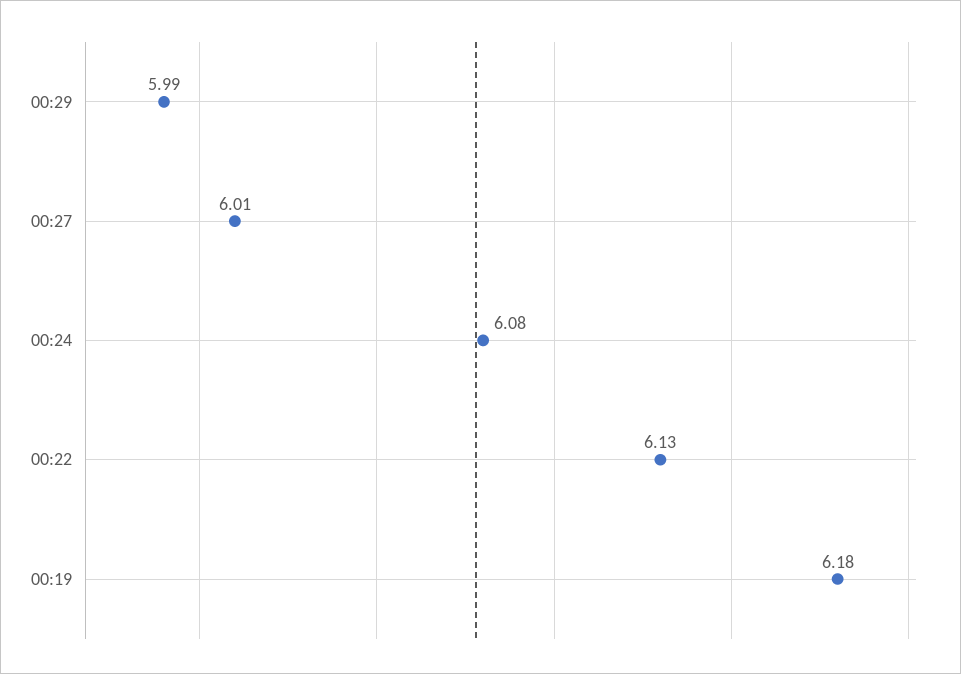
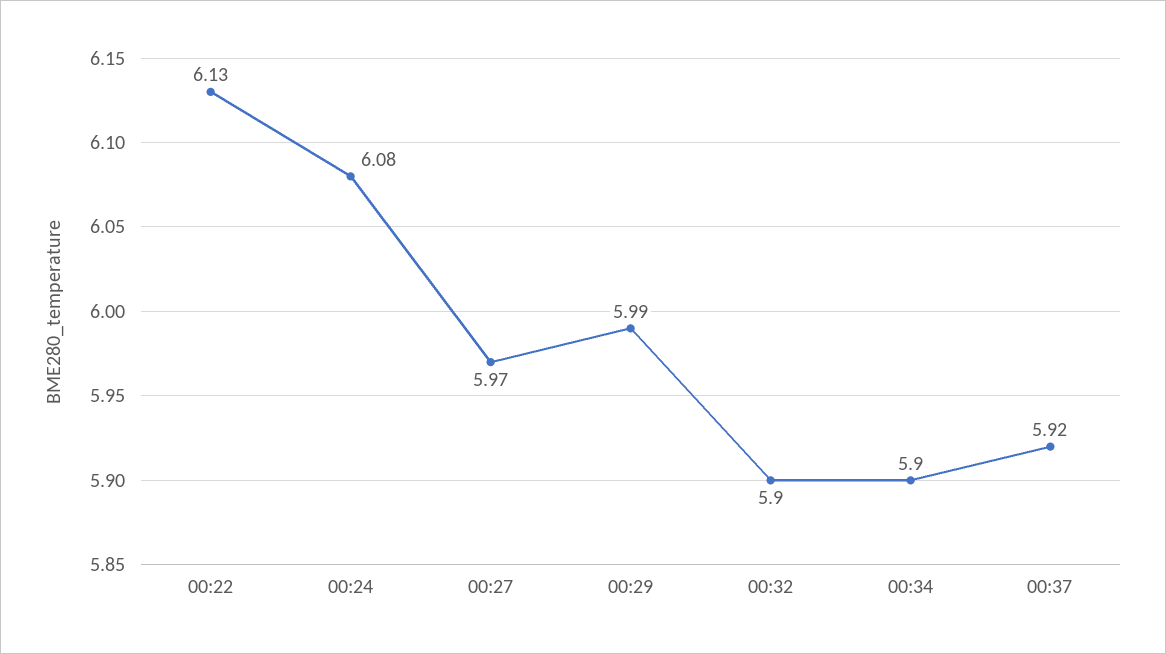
00:27: 6.01 -> 5.97
00:19: 6.18 -> none
00:32: none -> 5.9
00:34: none -> 5.9
00:37: none -> 5.92

